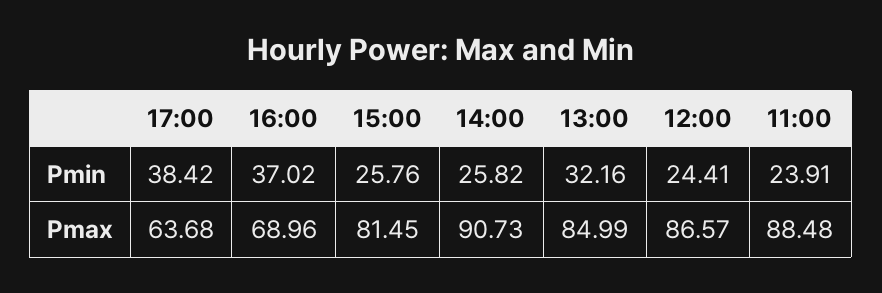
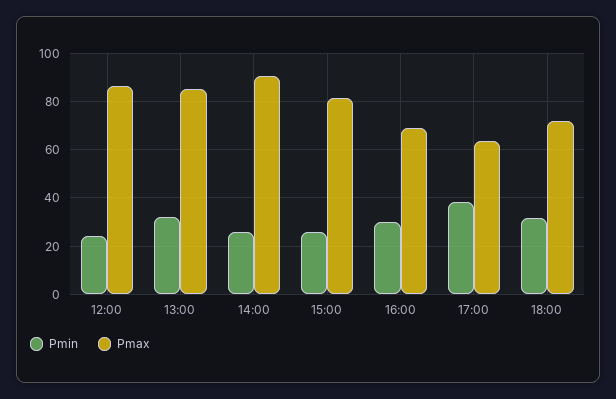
Pmin, 16:00: 37.02 -> 30
Pmin, 11:00: 23.91 -> none
Pmax, 11:00: 88.48 -> none
Pmin, 18:00: none -> 32.5
Pmax, 18:00: none -> 72.5

